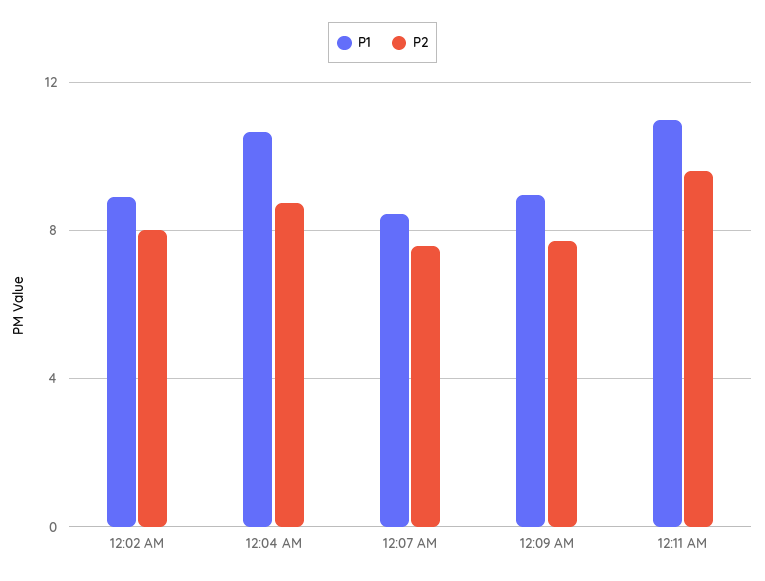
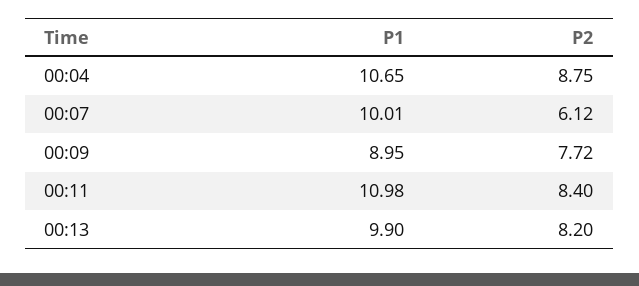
P1, 12:02 AM: 9 -> none
P2, 12:02 AM: 8 -> none
P1, 12:07 AM: 8.5 -> 10.01
P2, 12:07 AM: 7.5 -> 6.12
P2, 12:11 AM: 9.5 -> 8.4
P1, 00:13: none -> 9.9
P2, 00:13: none -> 8.2

